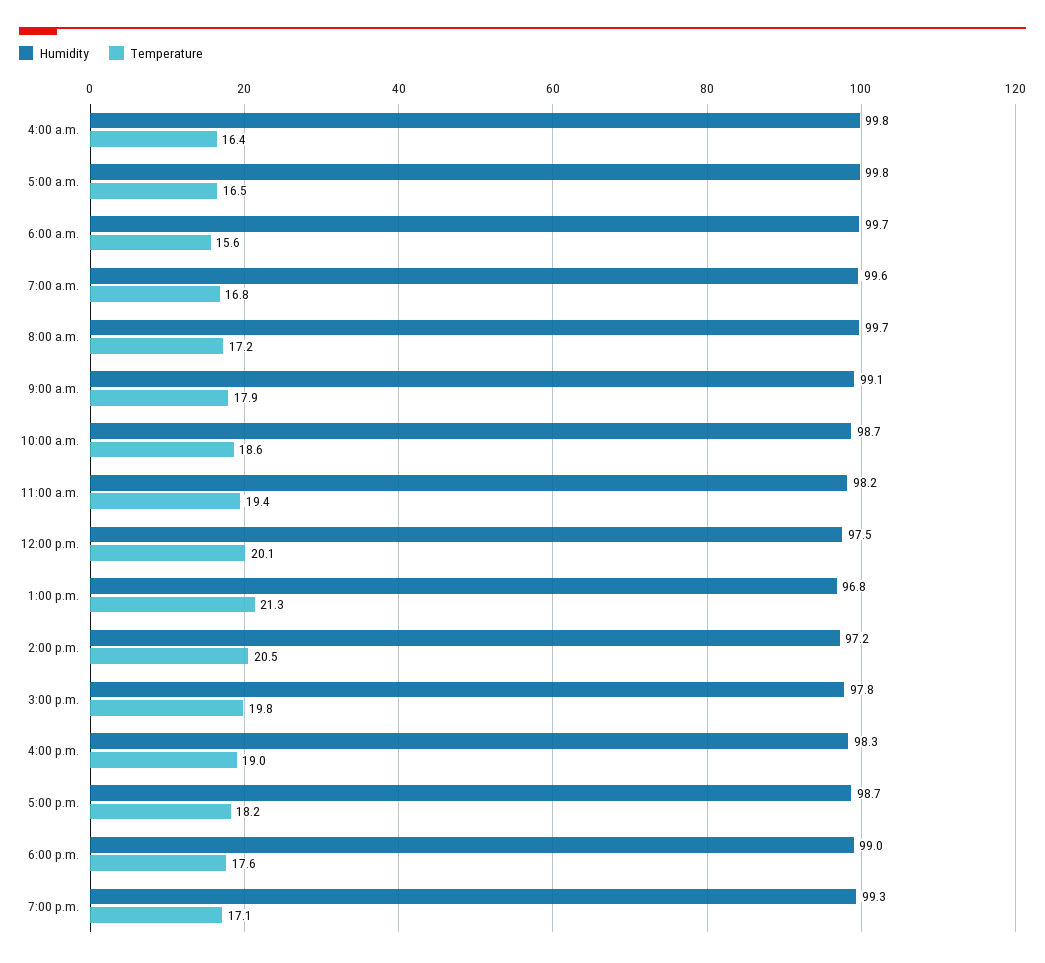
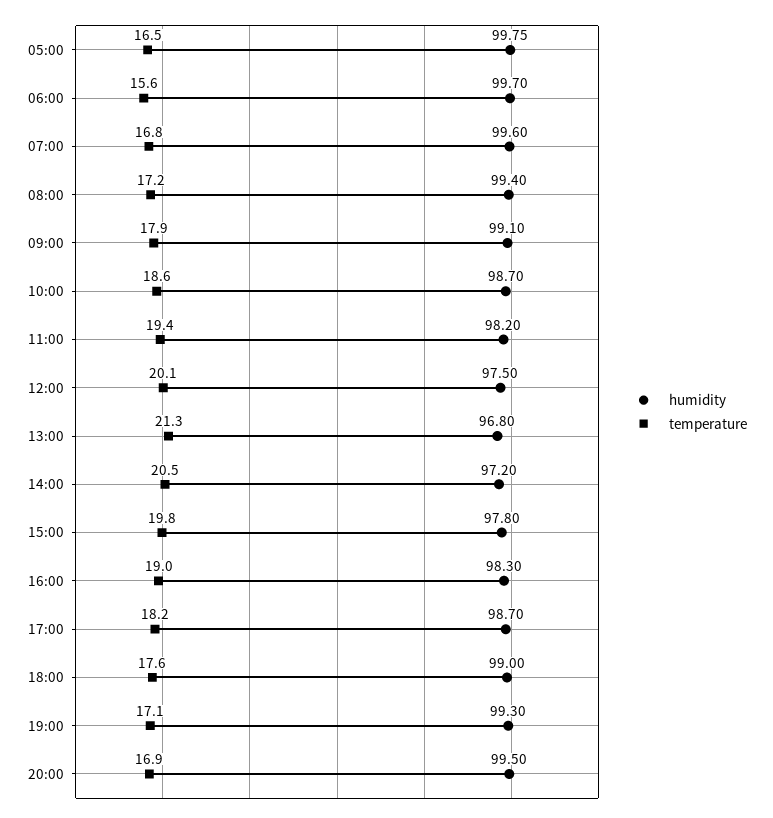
Humidity, 4:00 a.m.: 99.8 -> none
Temperature, 4:00 a.m.: 16.4 -> none
Humidity, 8:00 a.m.: 99.7 -> 99.4
Humidity, 20:00: none -> 99.5
Temperature, 20:00: none -> 16.9

